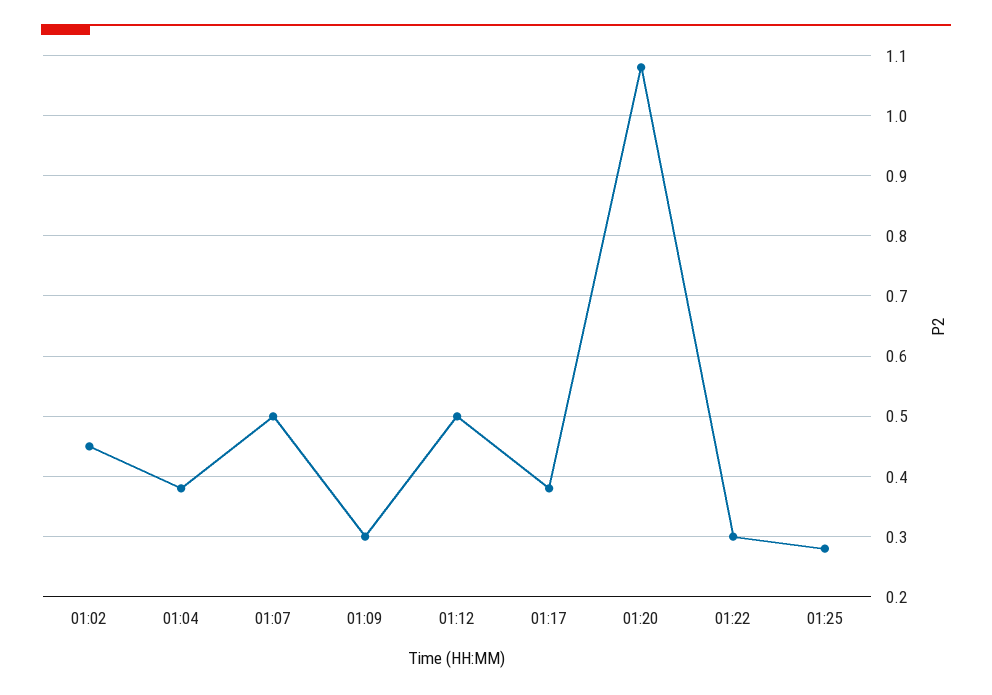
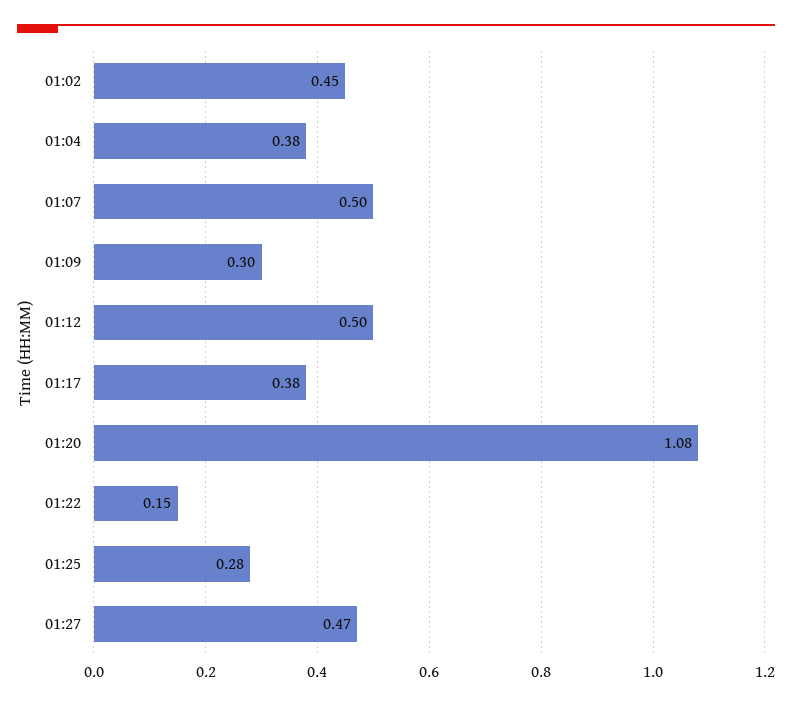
01:22: 0.3 -> 0.15
01:27: none -> 0.47

